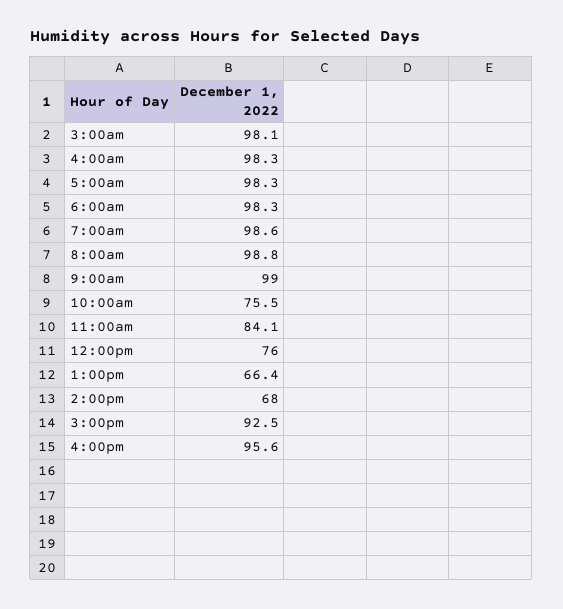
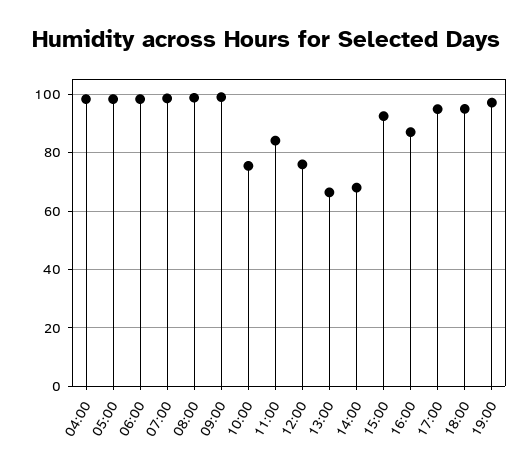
3:00am: 98.1 -> none
4:00pm: 95.6 -> 87.5
17:00: none -> 95
18:00: none -> 95
19:00: none -> 97.5

